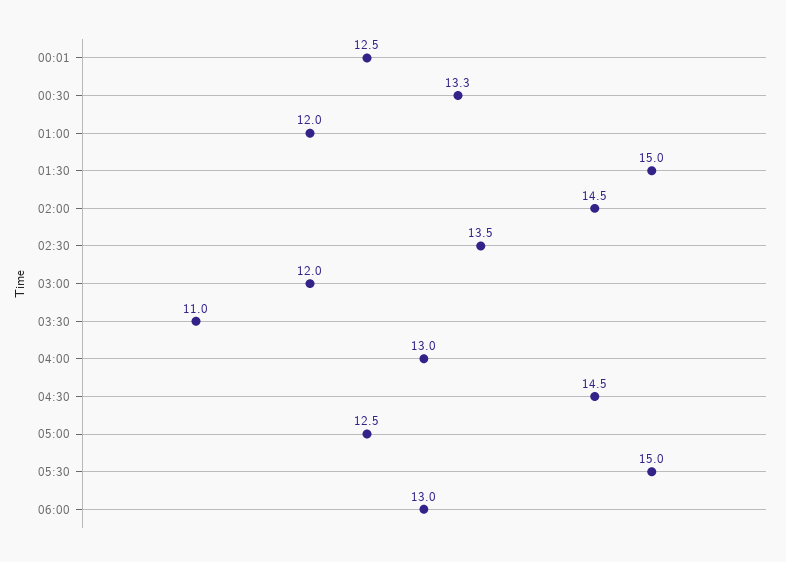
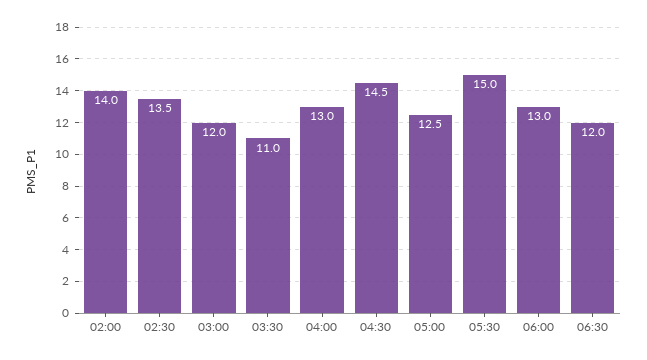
00:01: 12.5 -> none
00:30: 13.3 -> none
01:00: 12 -> none
01:30: 15 -> none
02:00: 14.5 -> 14
06:30: none -> 12

